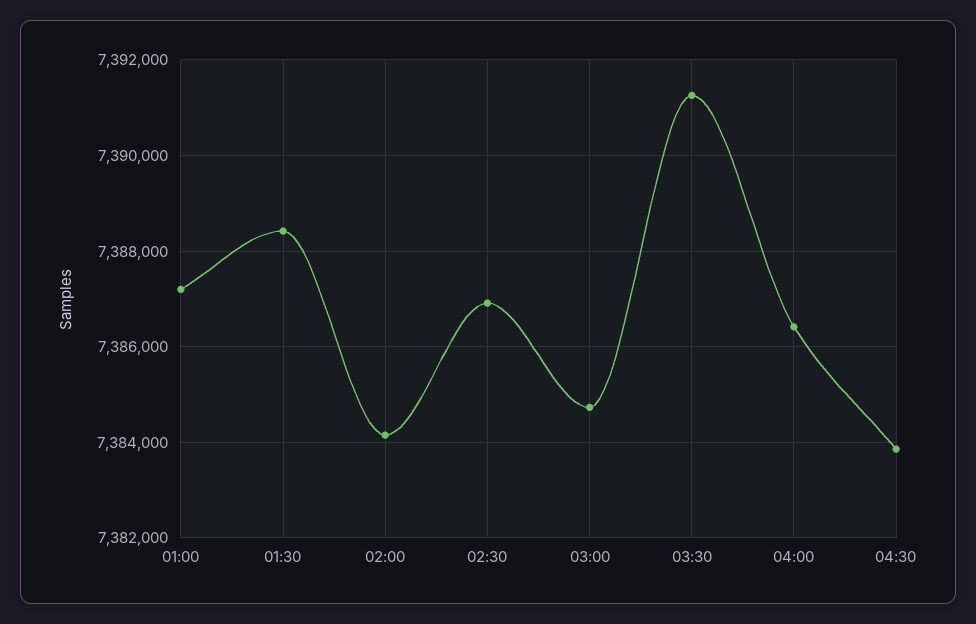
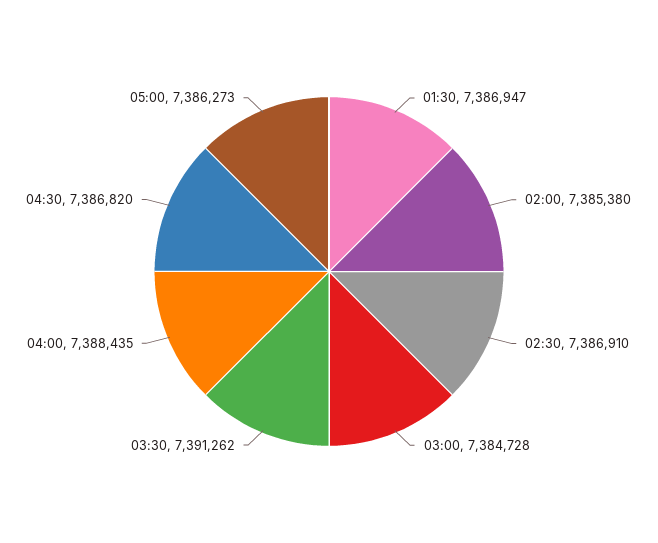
01:00: 7387200 -> none
01:30: 7388400 -> 7386947
02:00: 7384200 -> 7385380
04:00: 7386400 -> 7388435
04:30: 7383800 -> 7386820
05:00: none -> 7386273

